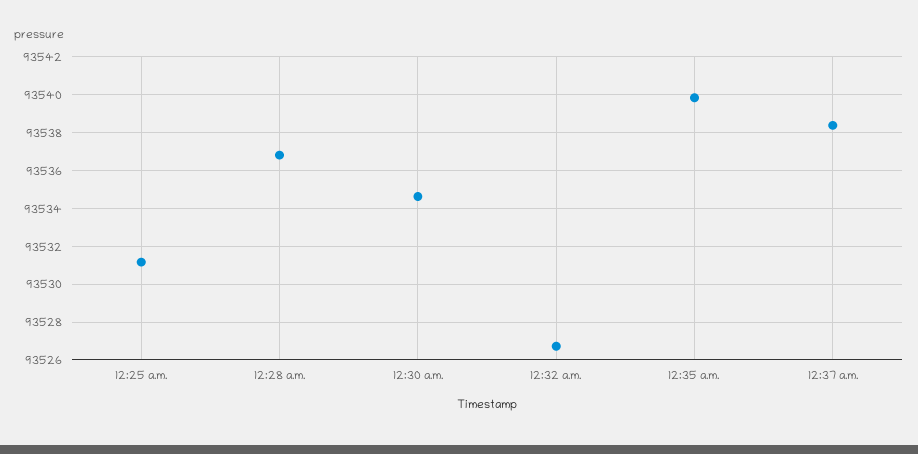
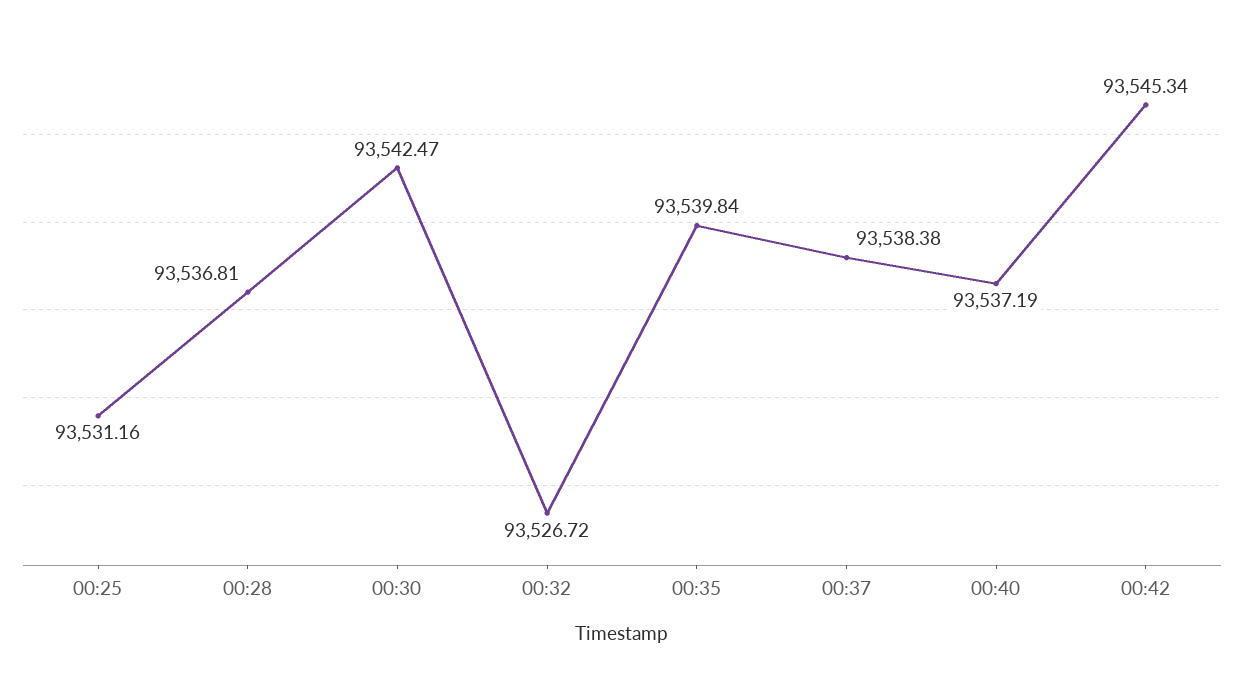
12:30 a.m.: 93534.5 -> 93542.47
00:40: none -> 93537.19
00:42: none -> 93545.34

